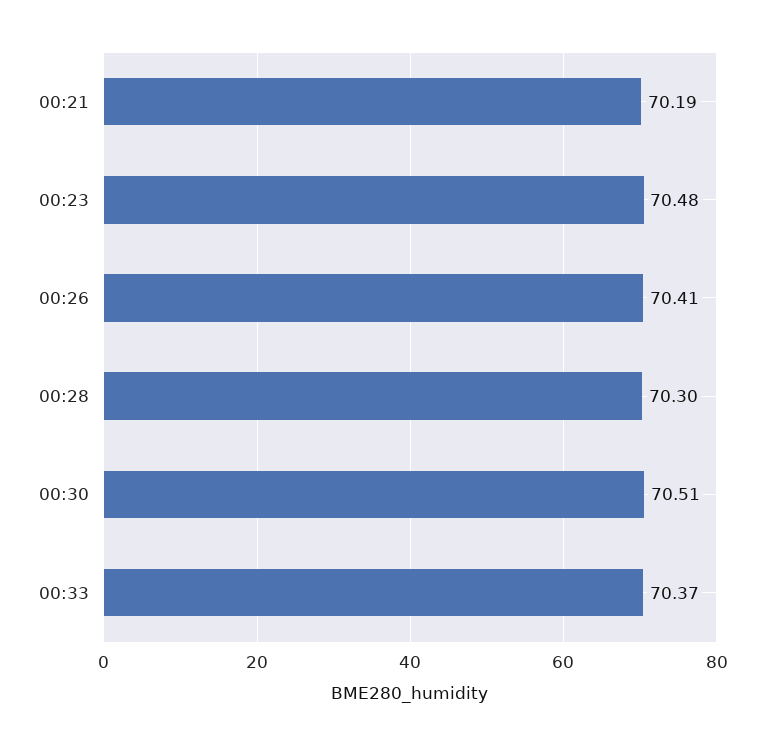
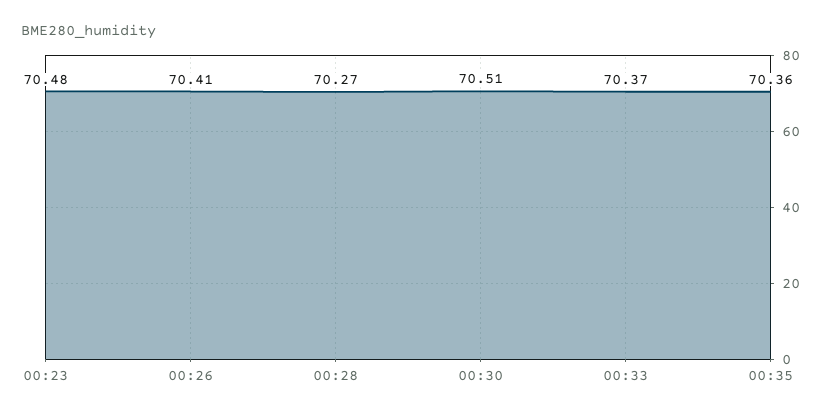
00:21: 70.19 -> none
00:28: 70.3 -> 70.27
00:35: none -> 70.36

